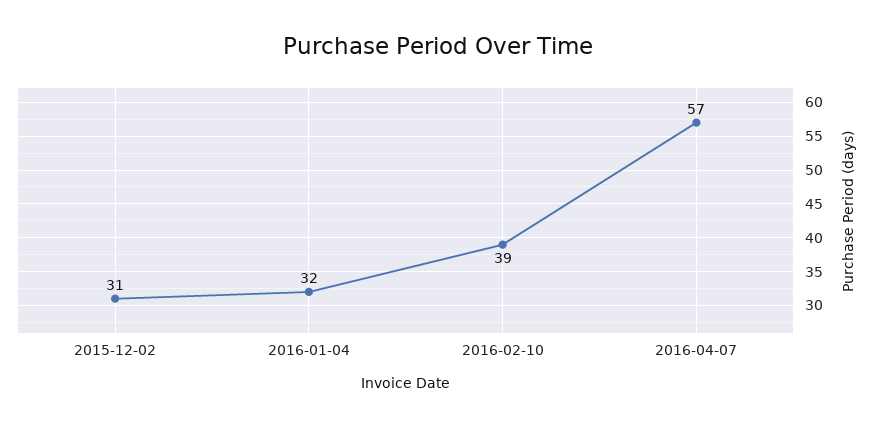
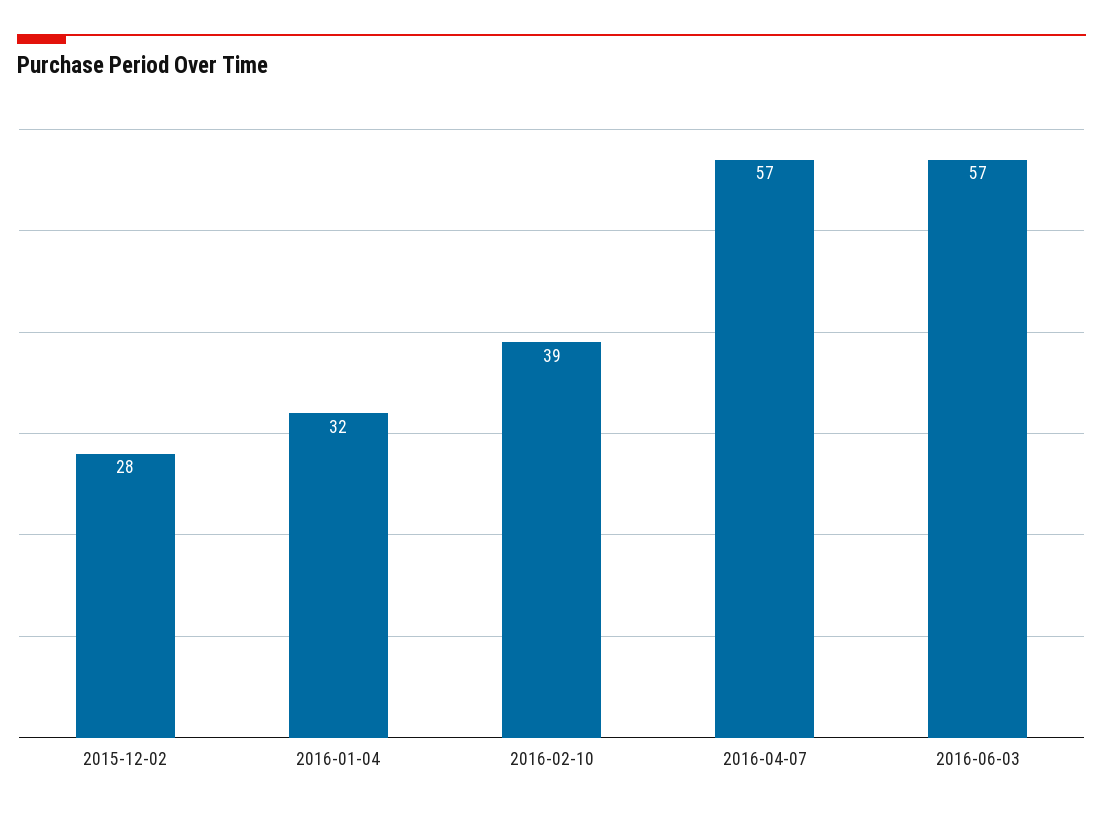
2015-12-02: 31 -> 28
2016-06-03: none -> 57

